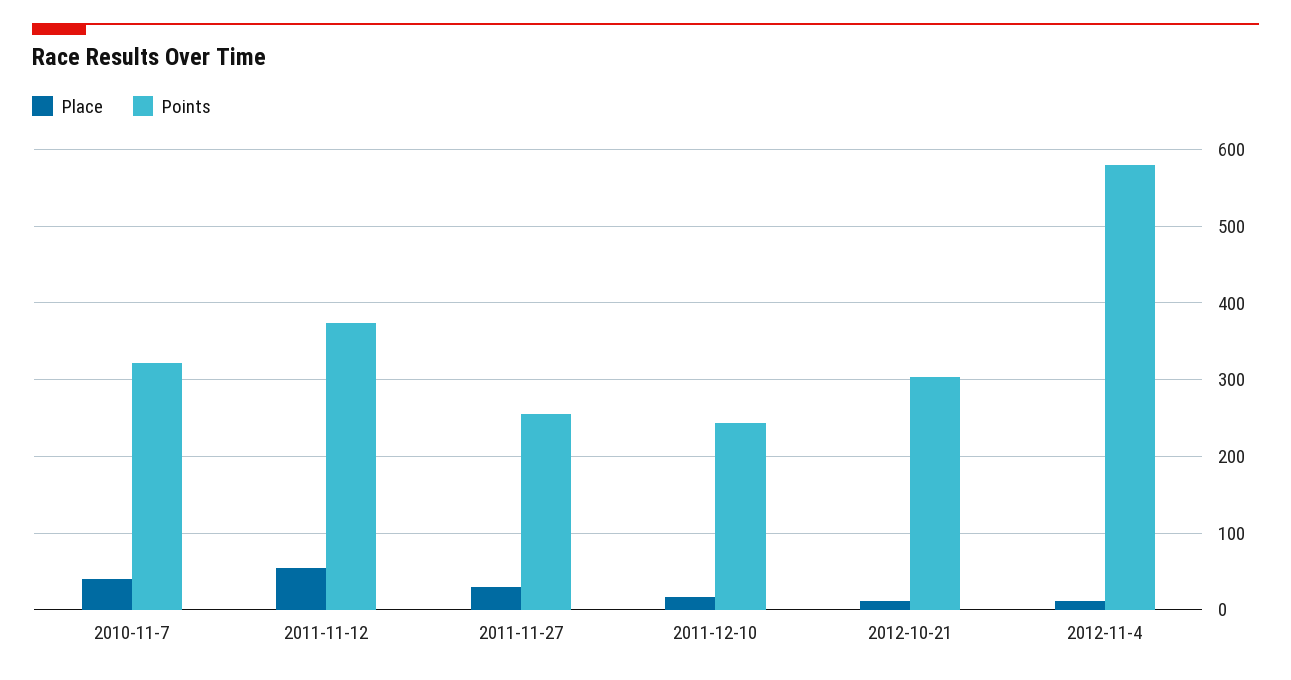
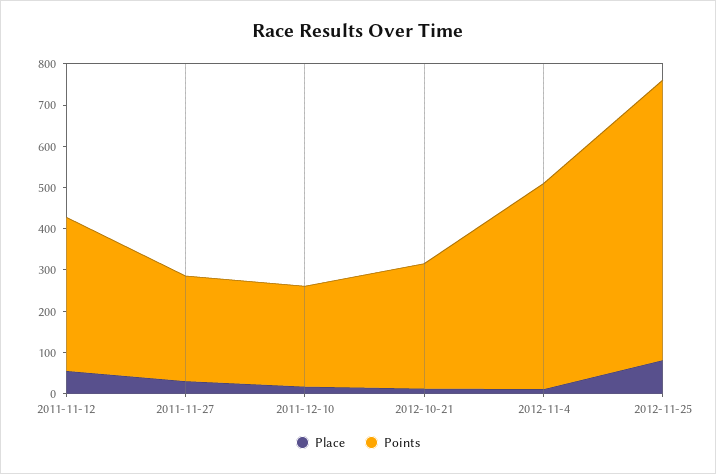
Place, 2010-11-7: 40 -> none
Points, 2010-11-7: 320 -> none
Points, 2012-11-4: 580 -> 500
Place, 2012-11-25: none -> 80
Points, 2012-11-25: none -> 680

